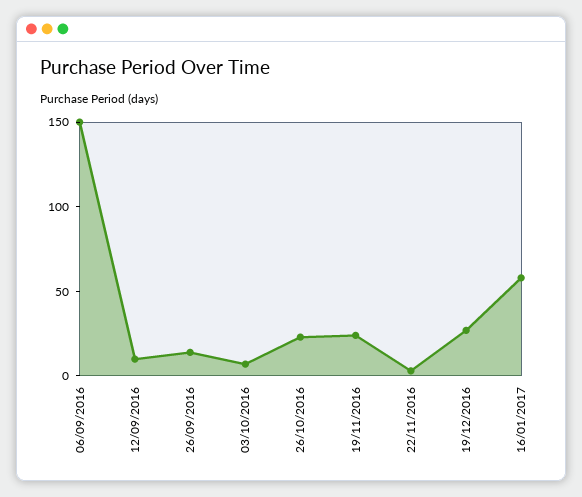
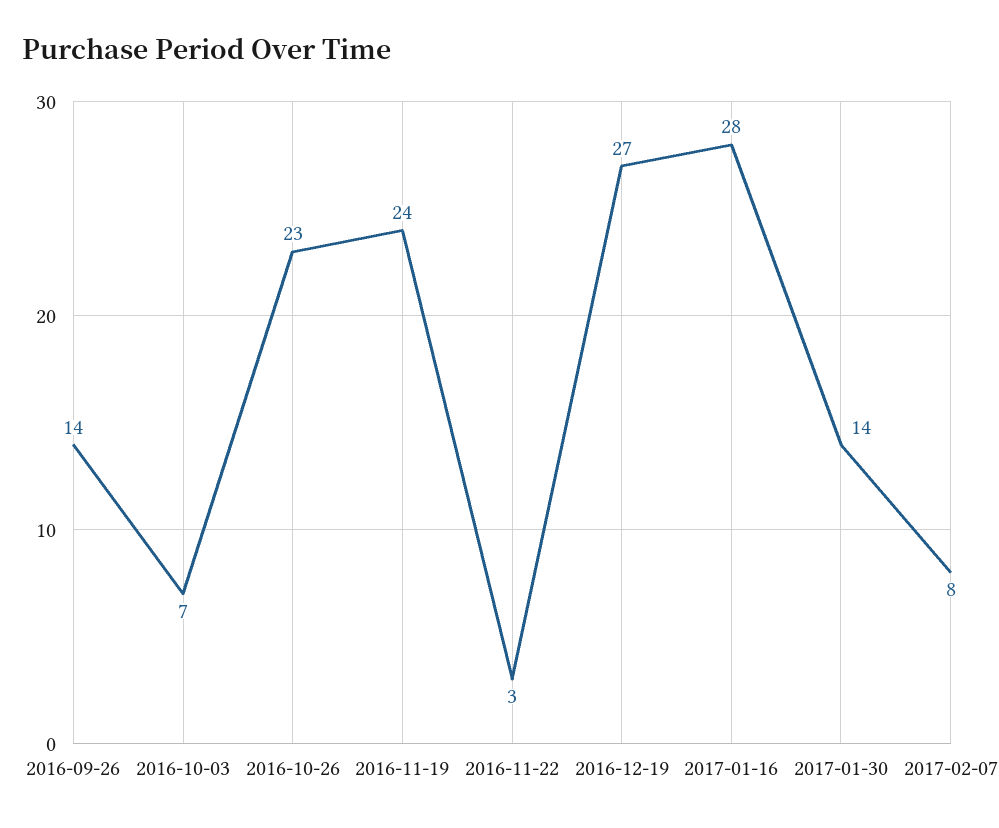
06/09/2016: 150 -> none
12/09/2016: 10 -> none
16/01/2017: 60 -> 28
2017-01-30: none -> 14
2017-02-07: none -> 8

